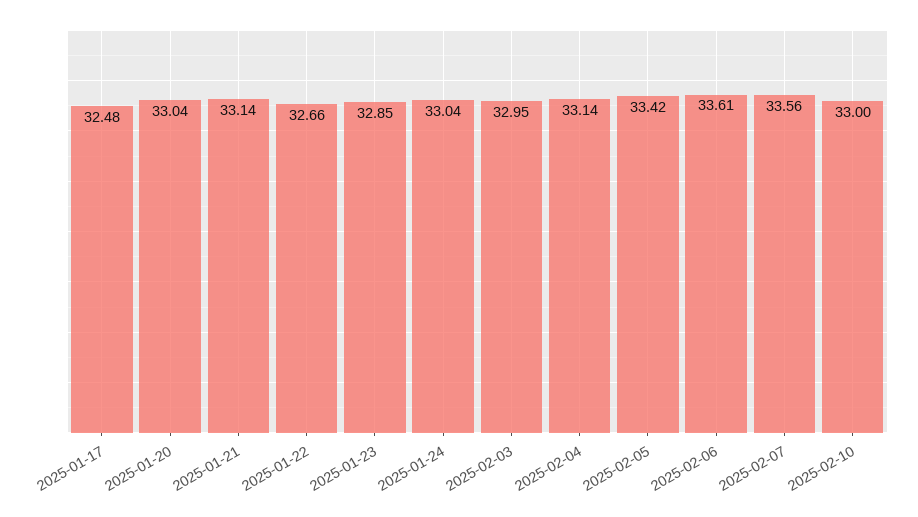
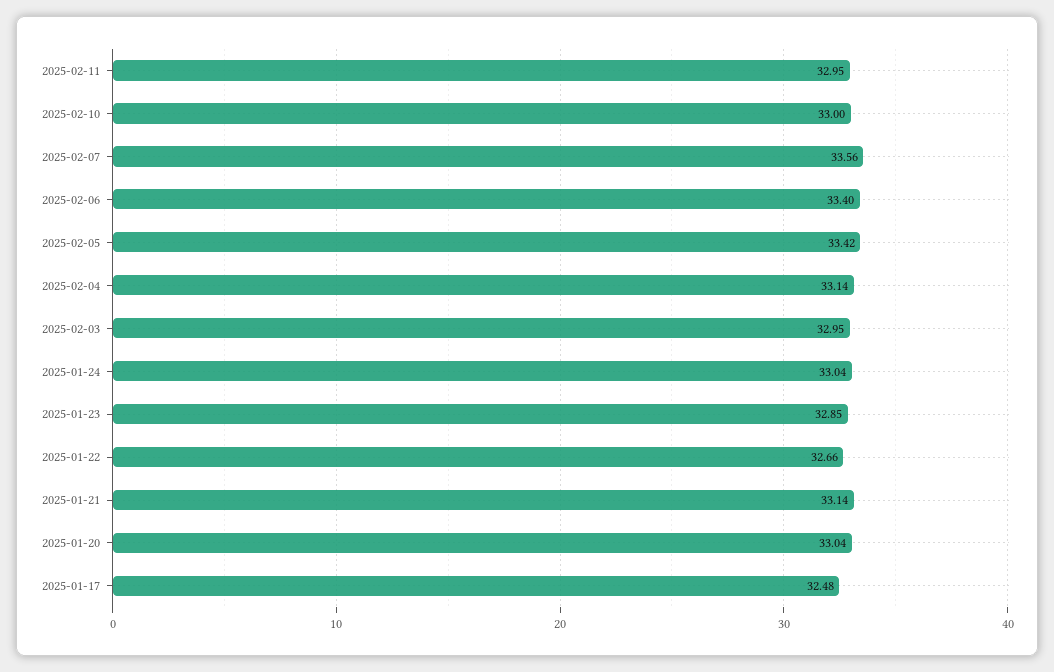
2025-02-06: 33.61 -> 33.4
2025-02-11: none -> 32.95

